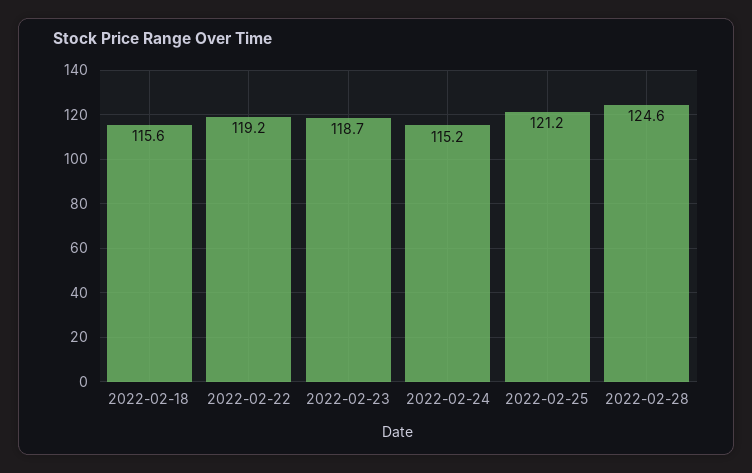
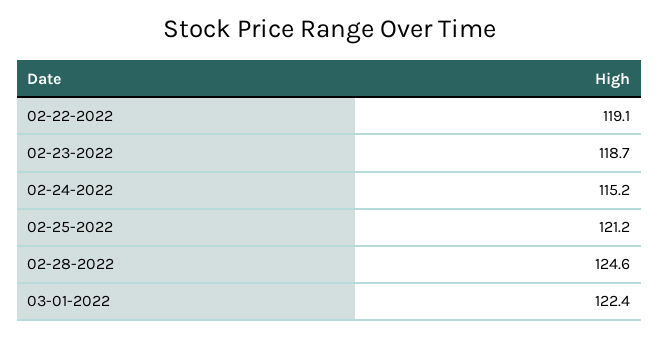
2022-02-18: 115.6 -> none
2022-02-22: 119.2 -> 119.1
03-01-2022: none -> 122.4

